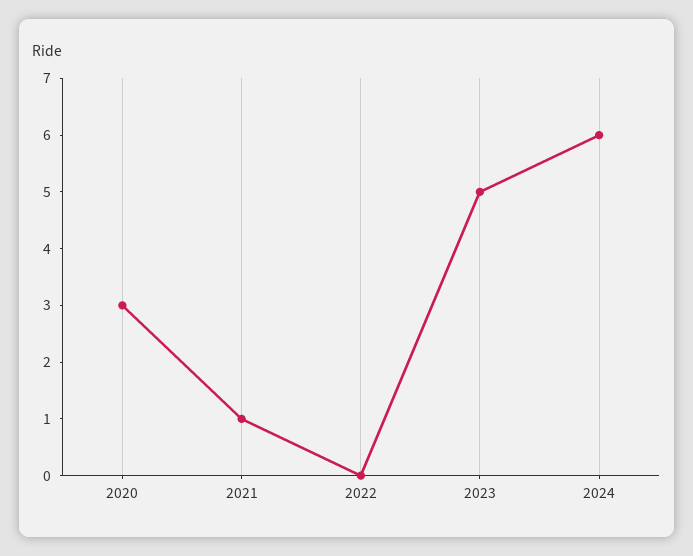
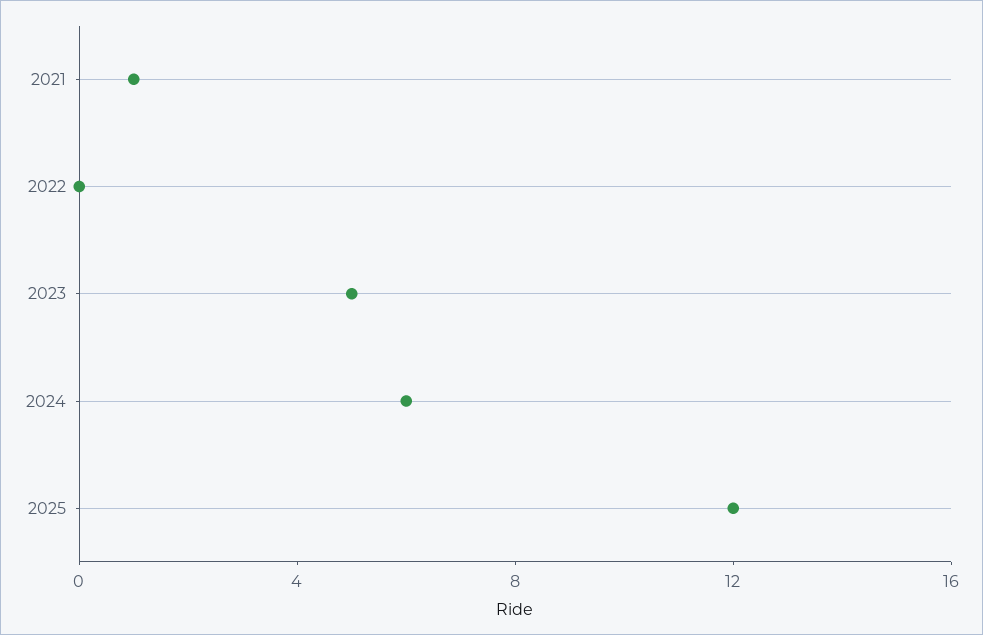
2020: 3 -> none
2025: none -> 12

